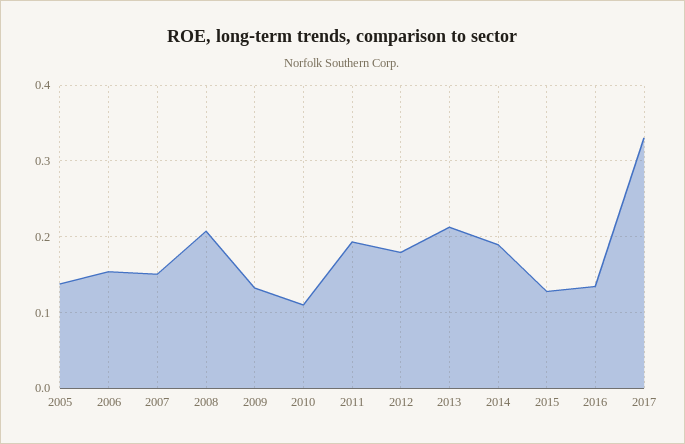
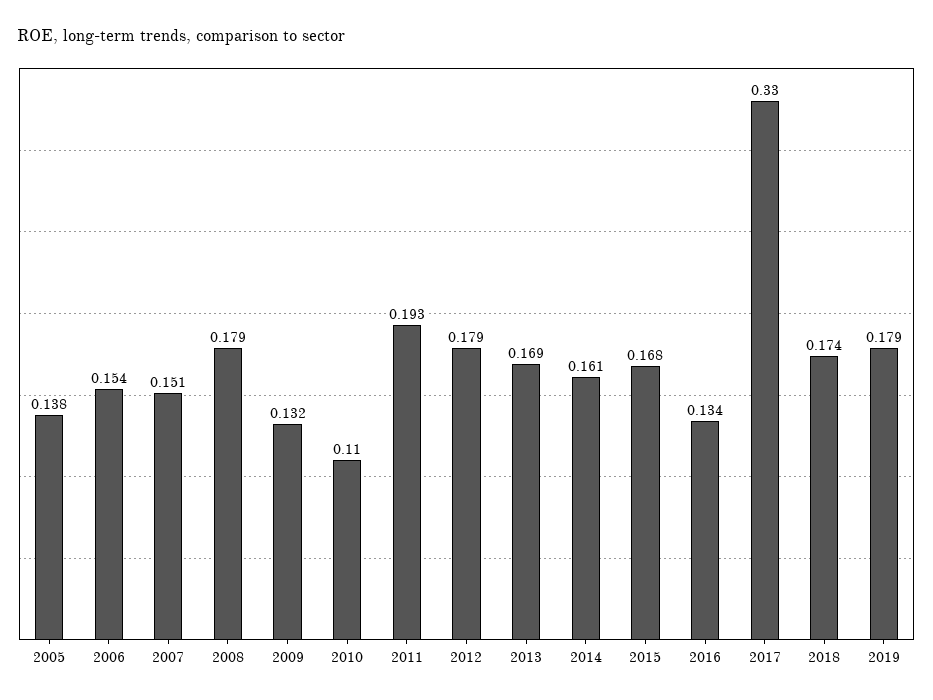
2008: 0.21 -> 0.179
2013: 0.21 -> 0.169
2014: 0.19 -> 0.161
2015: 0.13 -> 0.168
2018: none -> 0.174
2019: none -> 0.179

